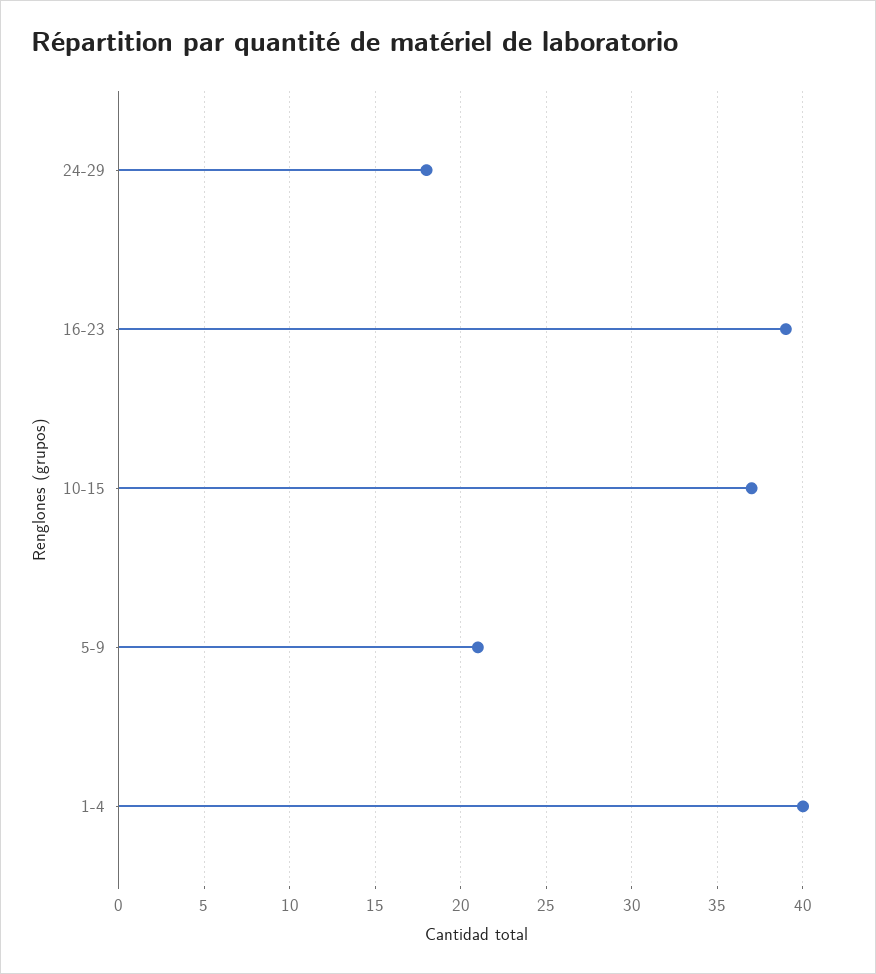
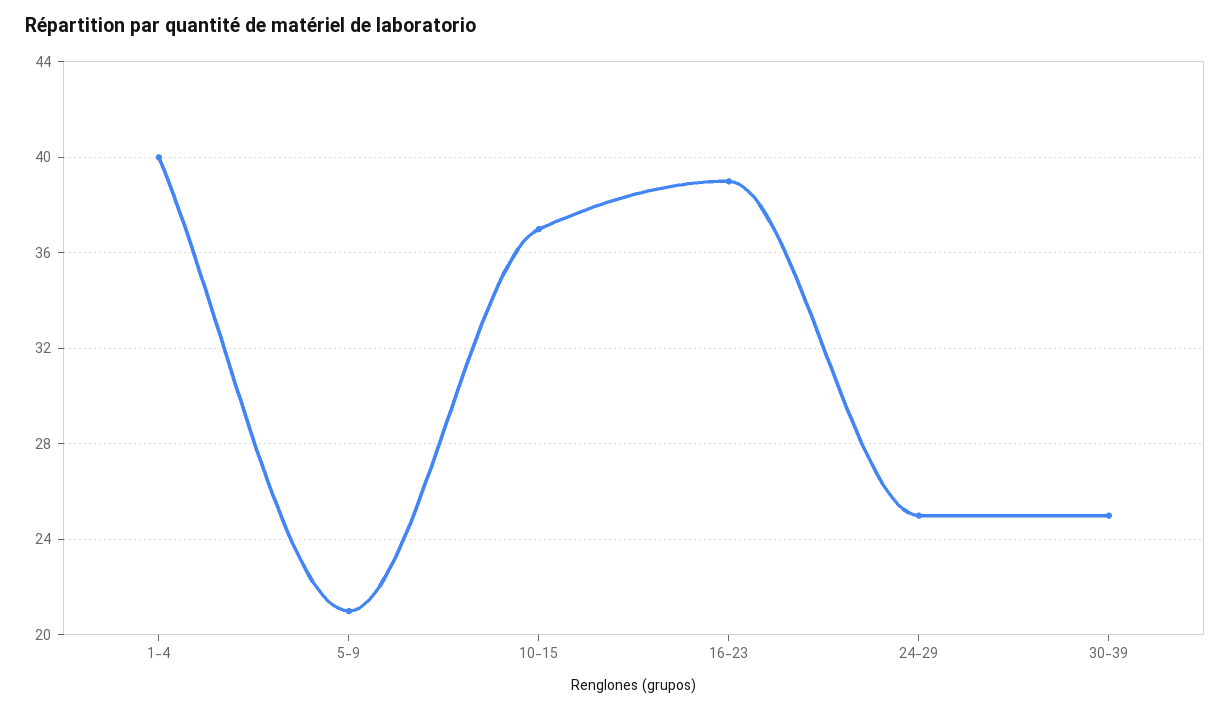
24-29: 18 -> 25
30-39: none -> 25

